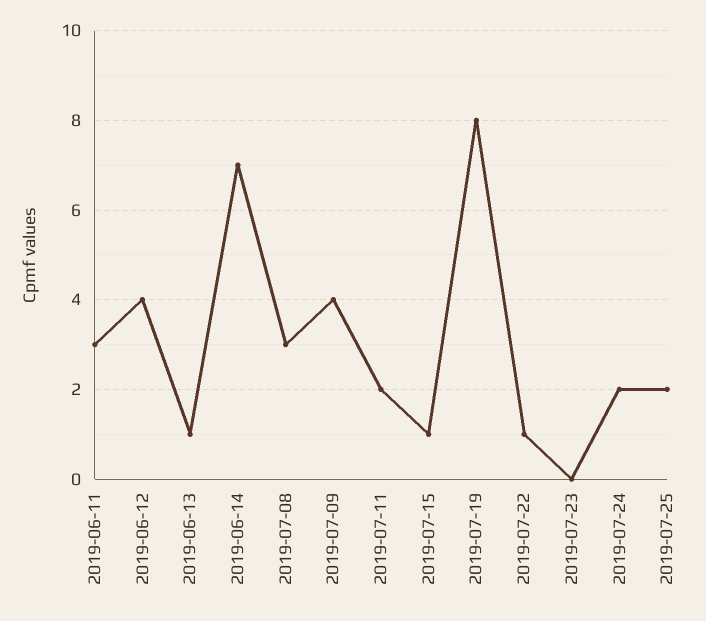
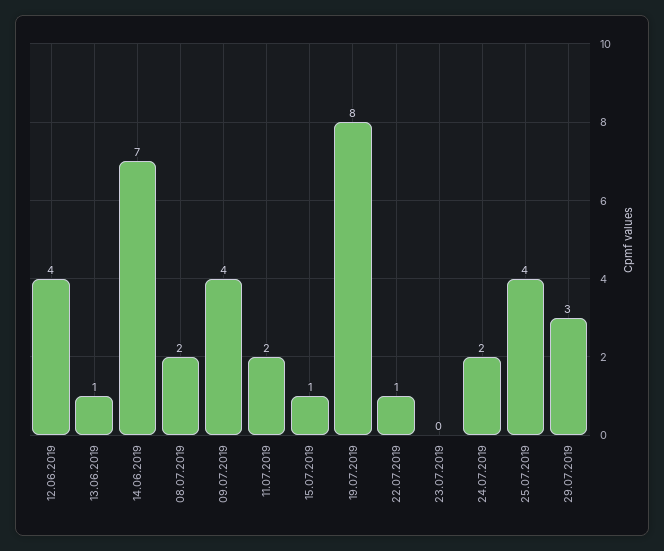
2019-06-11: 3 -> none
2019-07-08: 3 -> 2
2019-07-25: 2 -> 4
29.07.2019: none -> 3

